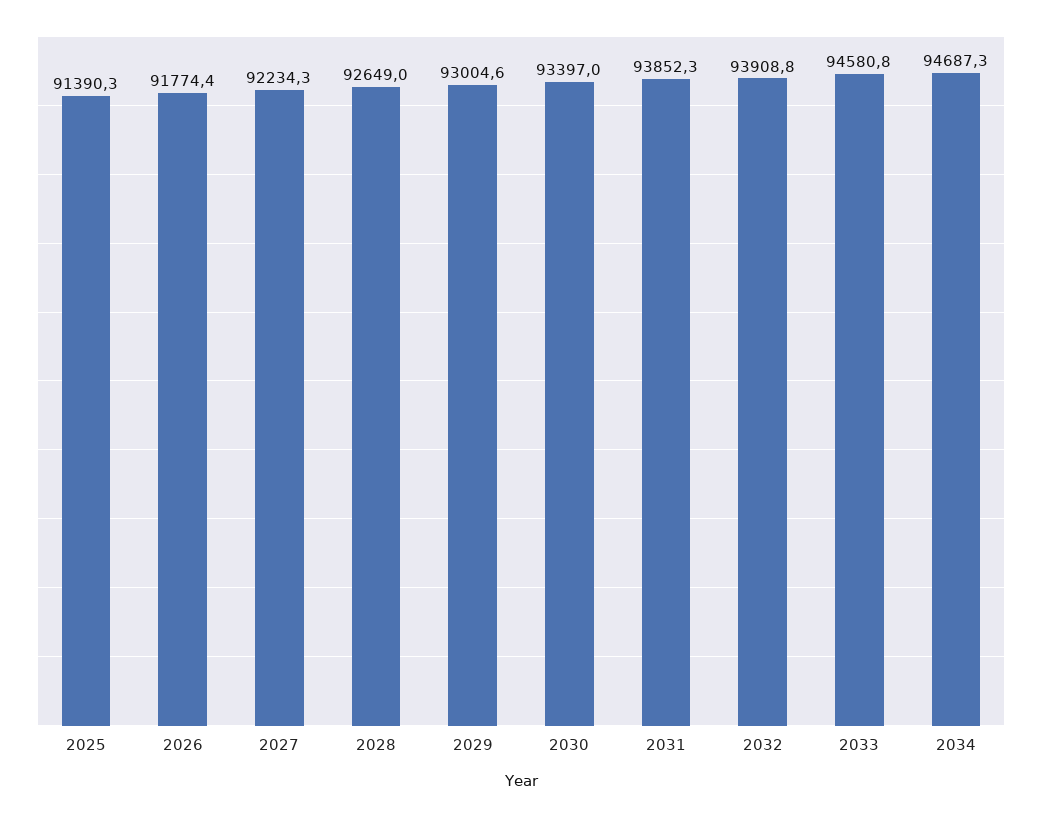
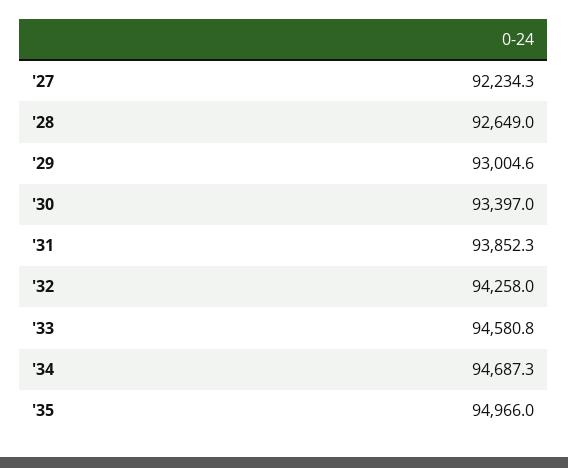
2025: 91390.3 -> none
2026: 91774.4 -> none
2032: 93908.8 -> 94258
'35: none -> 94966

